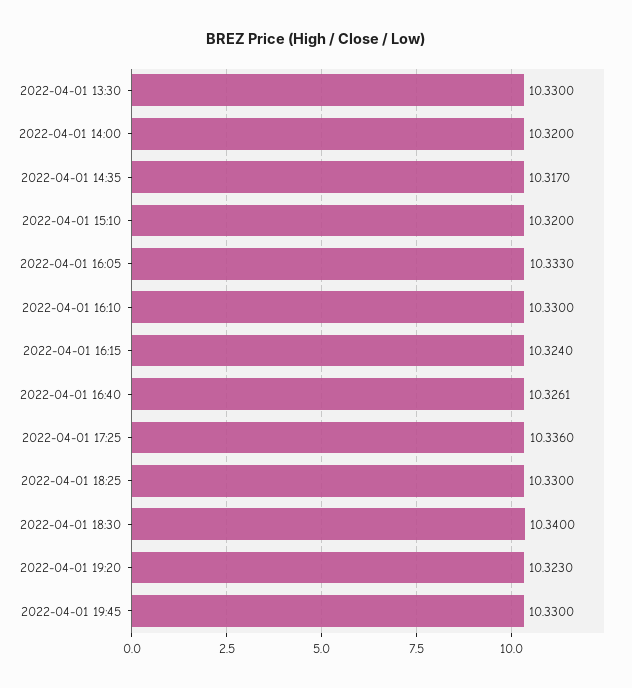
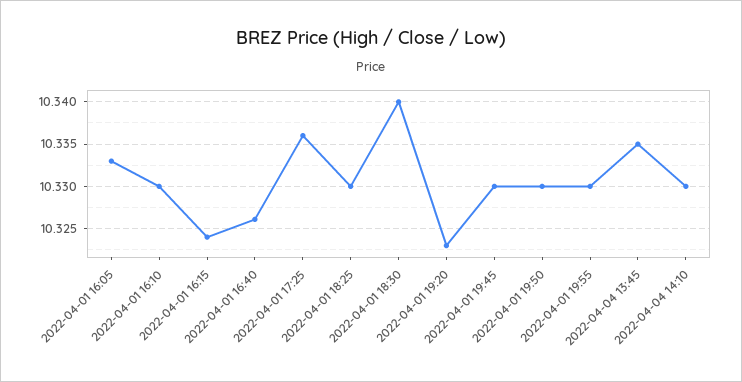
2022-04-01 13:30: 10.33 -> none
2022-04-01 14:00: 10.32 -> none
2022-04-01 14:35: 10.317 -> none
2022-04-01 15:10: 10.32 -> none
2022-04-01 19:50: none -> 10.33
2022-04-01 19:55: none -> 10.33
2022-04-04 13:45: none -> 10.335
2022-04-04 14:10: none -> 10.33

